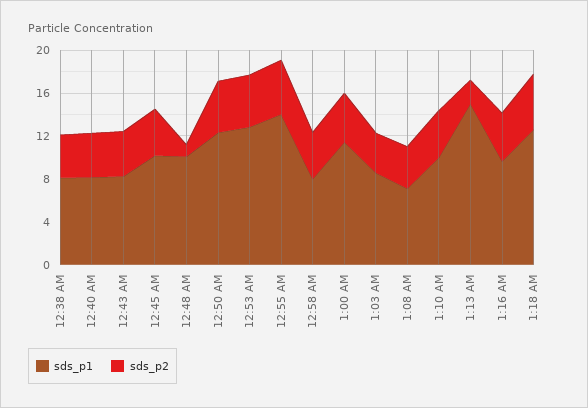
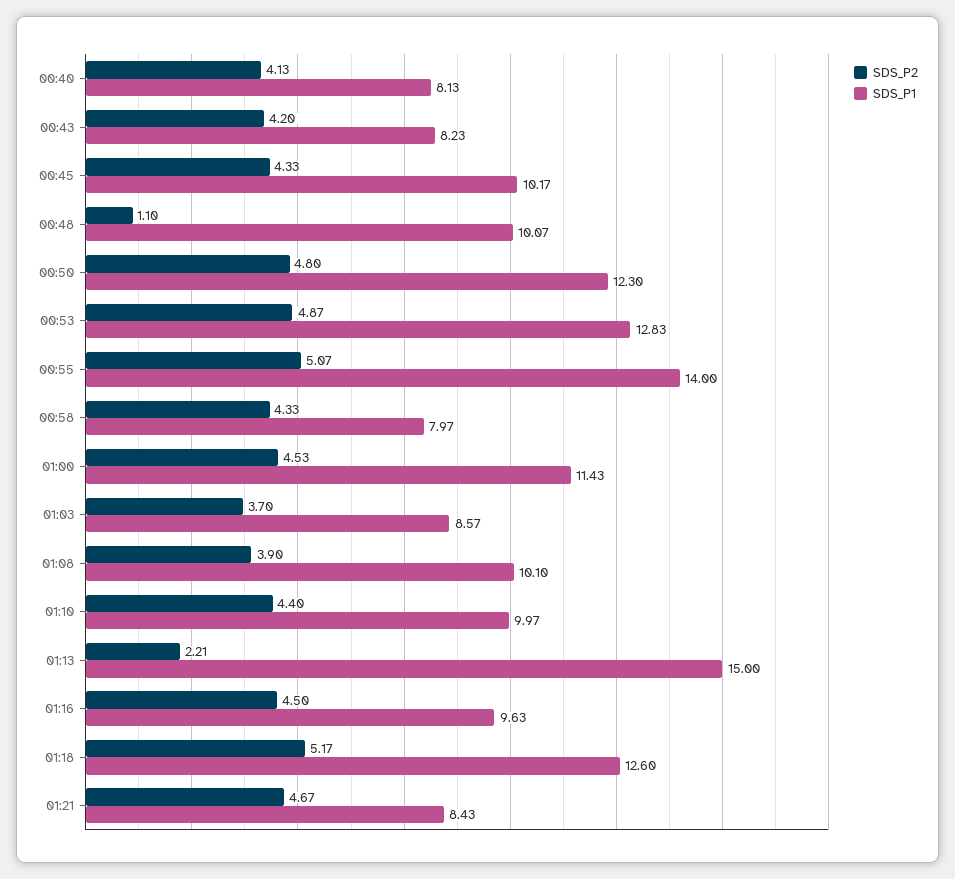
sds_p1, 12:38 AM: 8 -> none
sds_p2, 12:38 AM: 4 -> none
sds_p1, 1:08 AM: 7 -> 10.1
sds_p2, 01:21: none -> 4.67
sds_p1, 01:21: none -> 8.43

